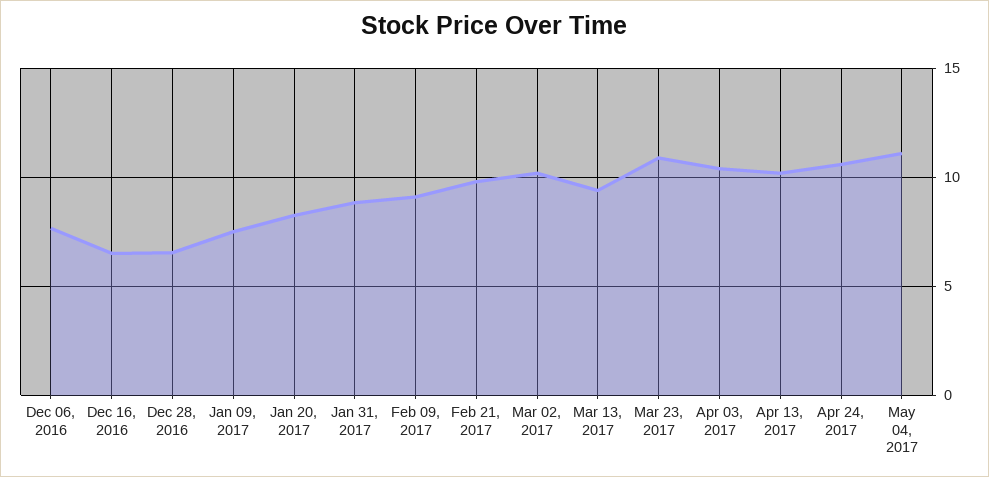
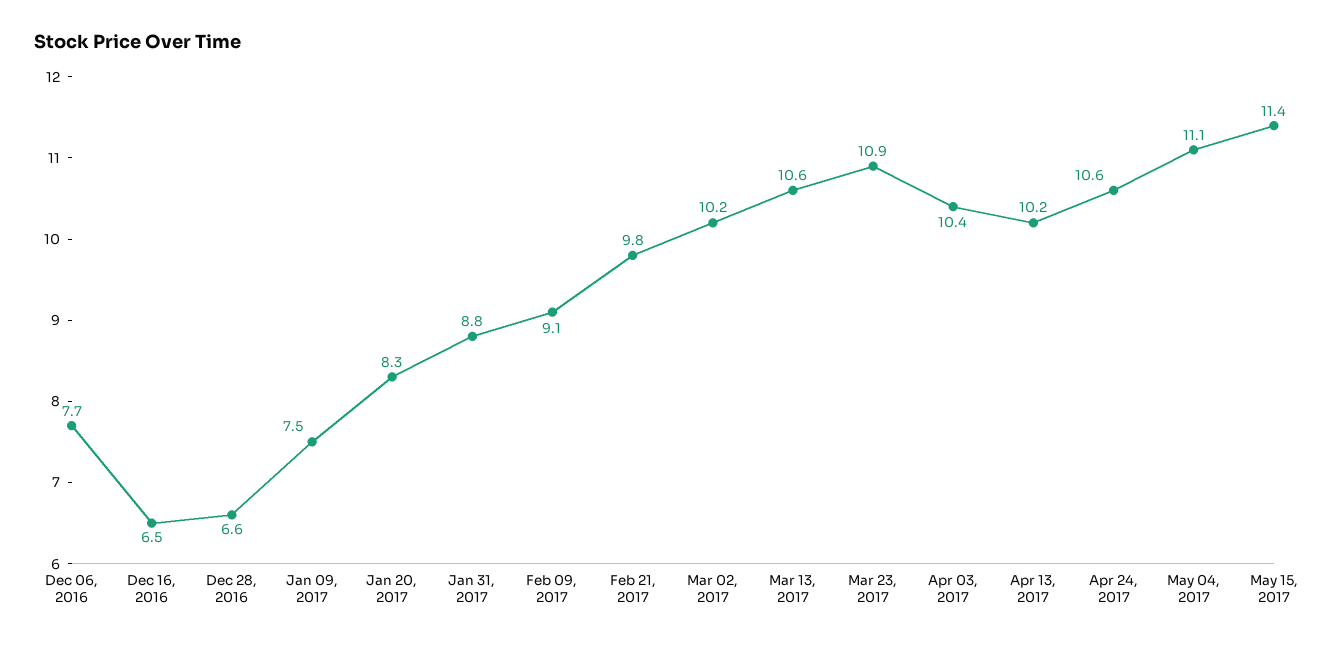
Mar 13, 2017: 9.5 -> 10.6
May 15, 2017: none -> 11.4

